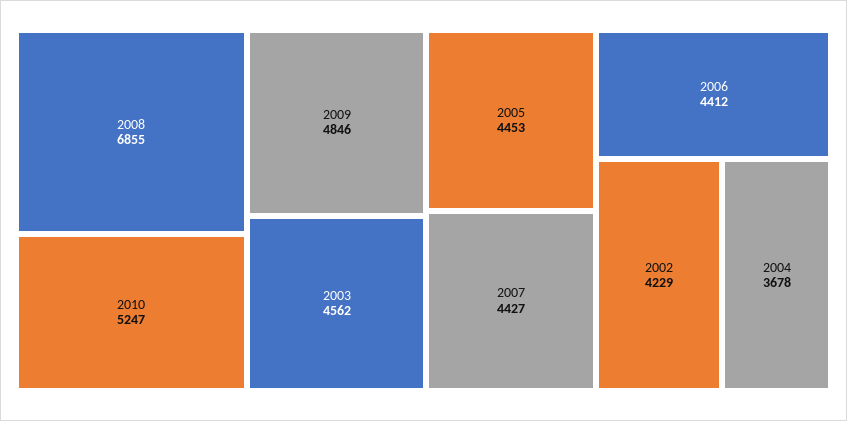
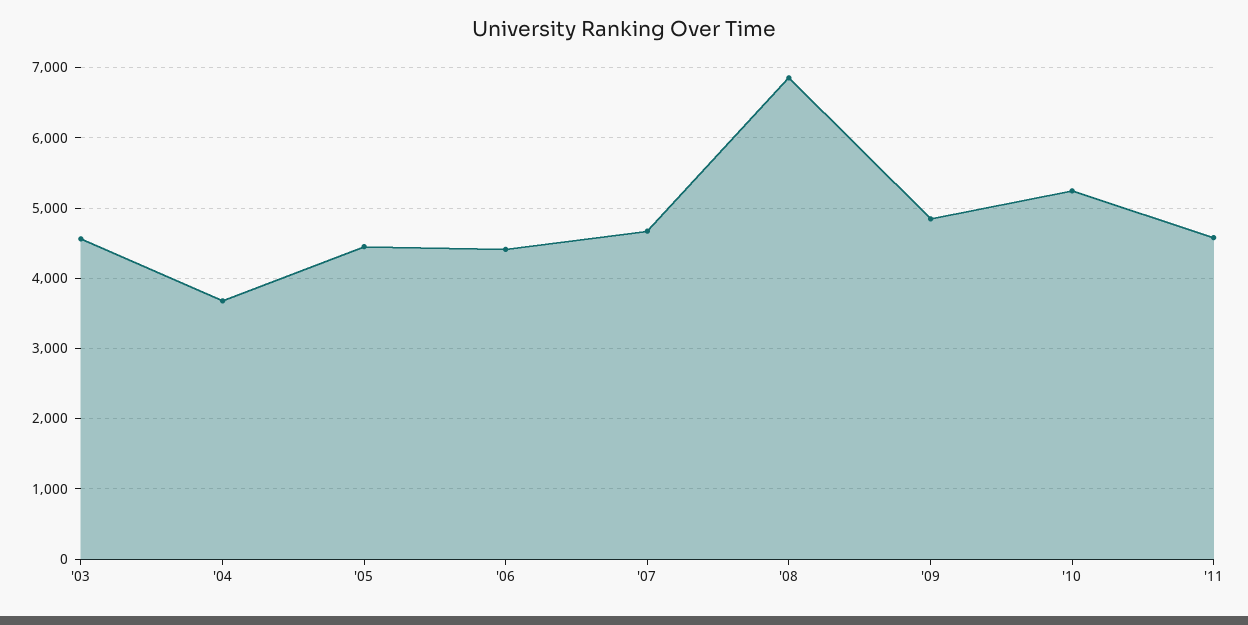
2007: 4427 -> 4700
2002: 4229 -> none
'11: none -> 4600

